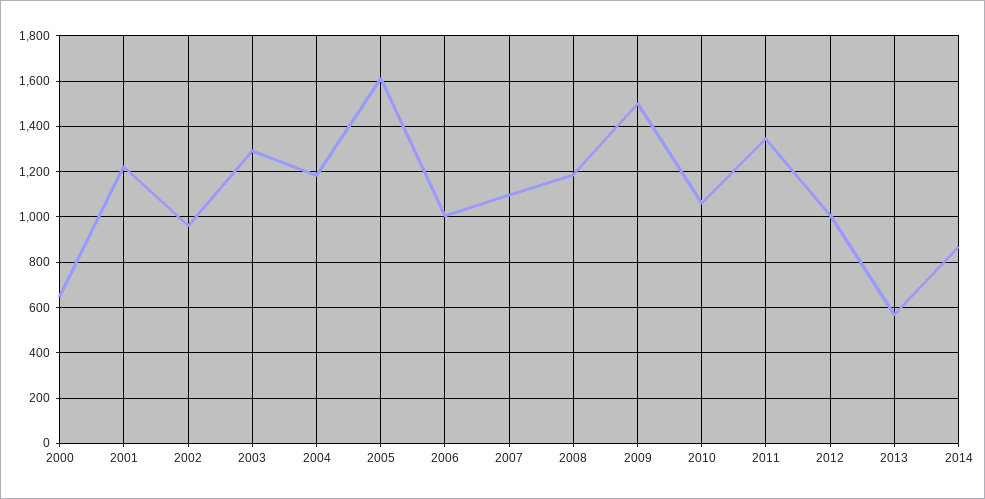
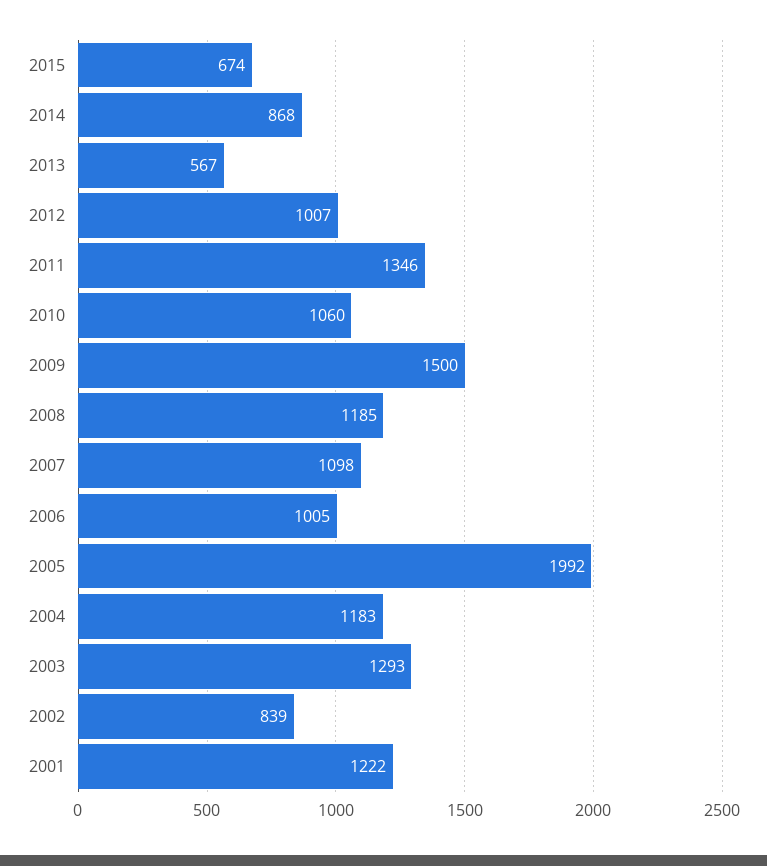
2000: 650 -> none
2002: 950 -> 839
2005: 1600 -> 1992
2015: none -> 674

